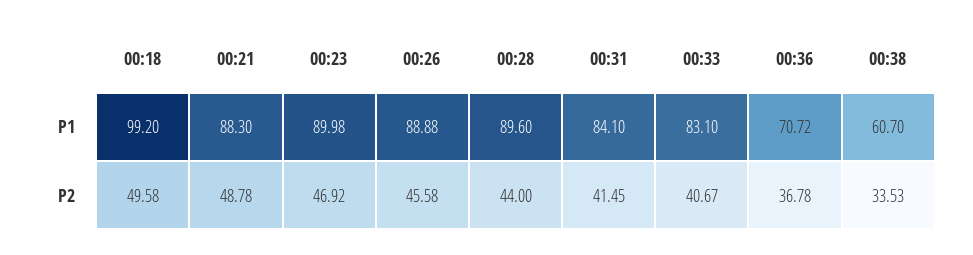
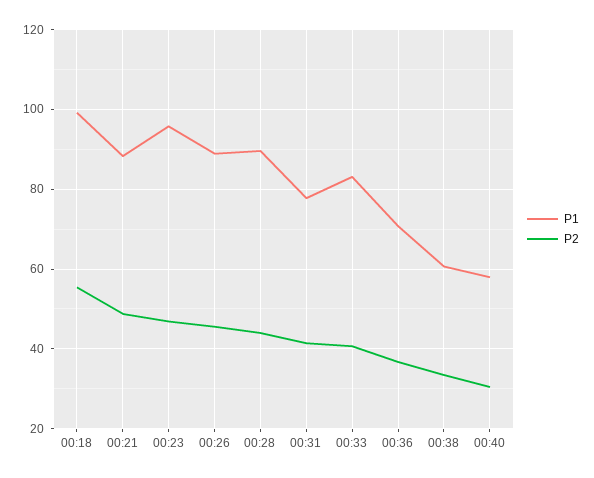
P1, 00:23: 89.98 -> 96
P1, 00:31: 84.1 -> 78
P2, 00:18: 49.58 -> 56
P1, 00:40: none -> 58
P2, 00:40: none -> 30

